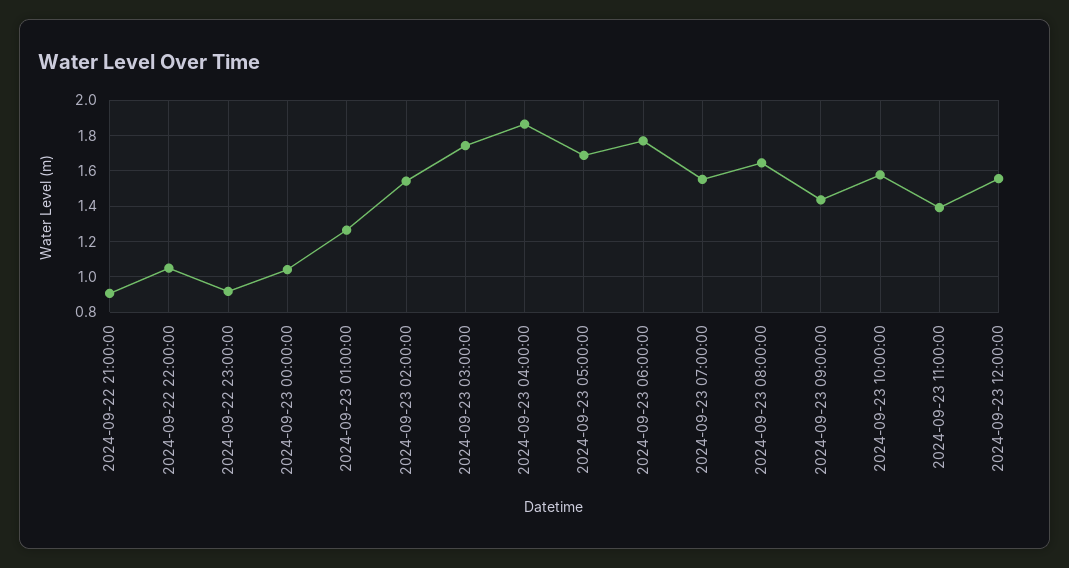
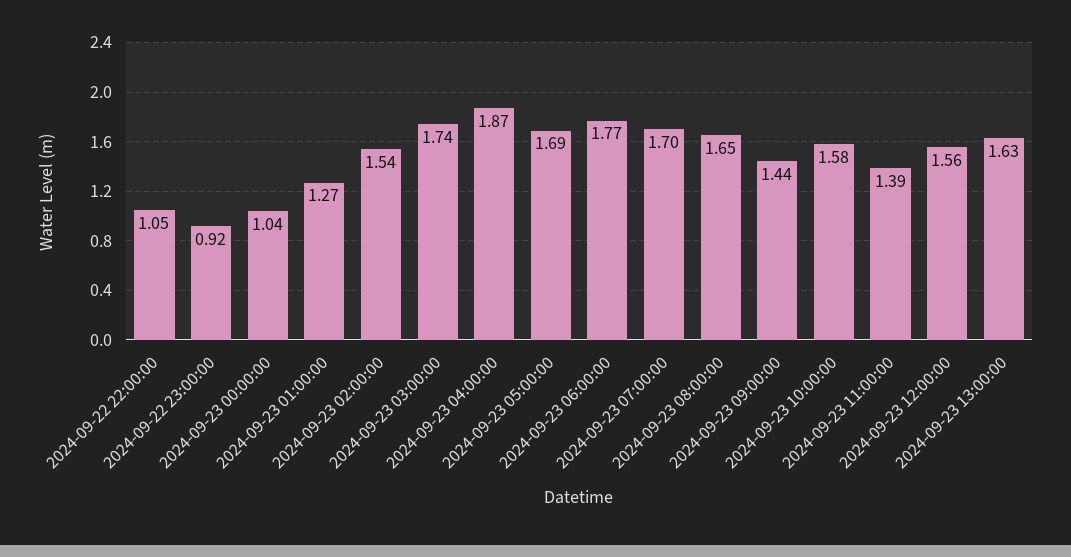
2024-09-22 21:00:00: 0.9 -> none
2024-09-23 07:00:00: 1.55 -> 1.7
2024-09-23 13:00:00: none -> 1.63

